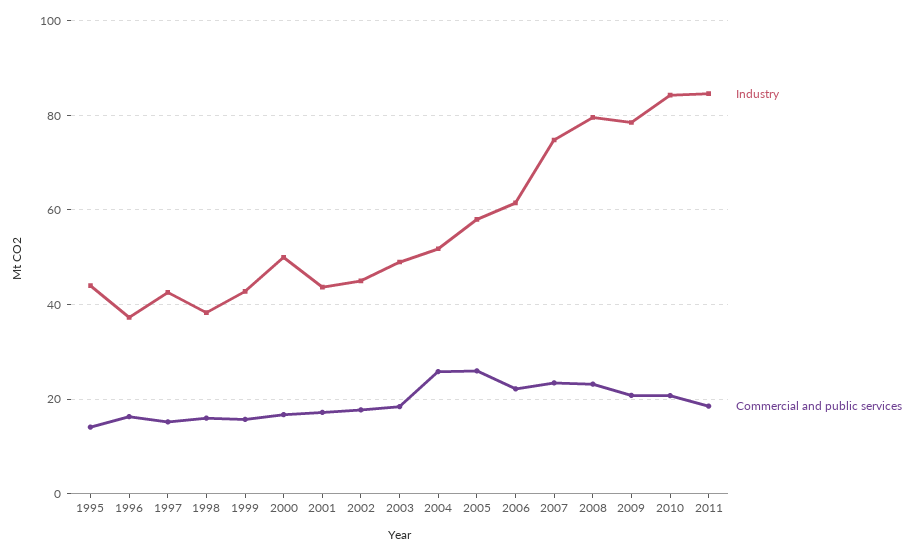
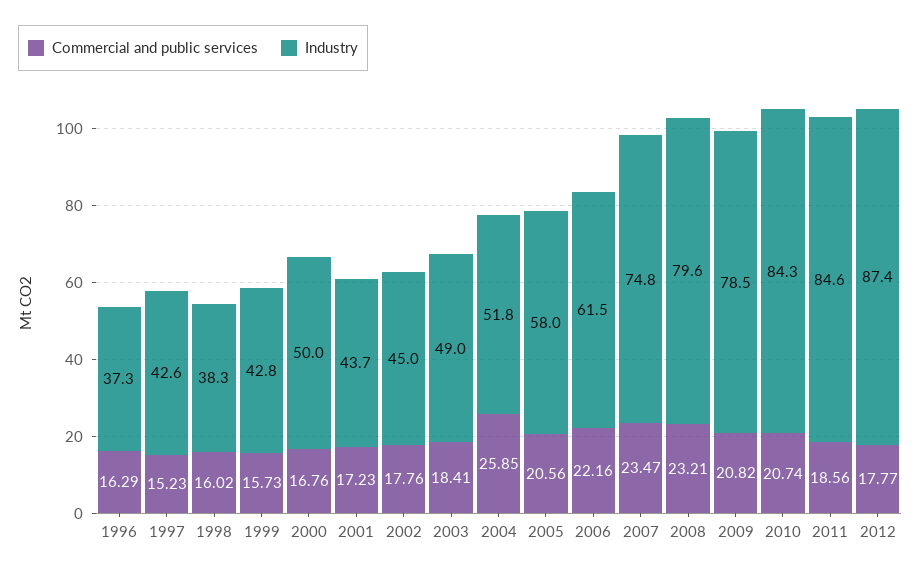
Industry, 1995: 44 -> none
Commercial and public services, 1995: 14 -> none
Commercial and public services, 2005: 26 -> 20.56
Commercial and public services, 2012: none -> 17.77
Industry, 2012: none -> 87.4

